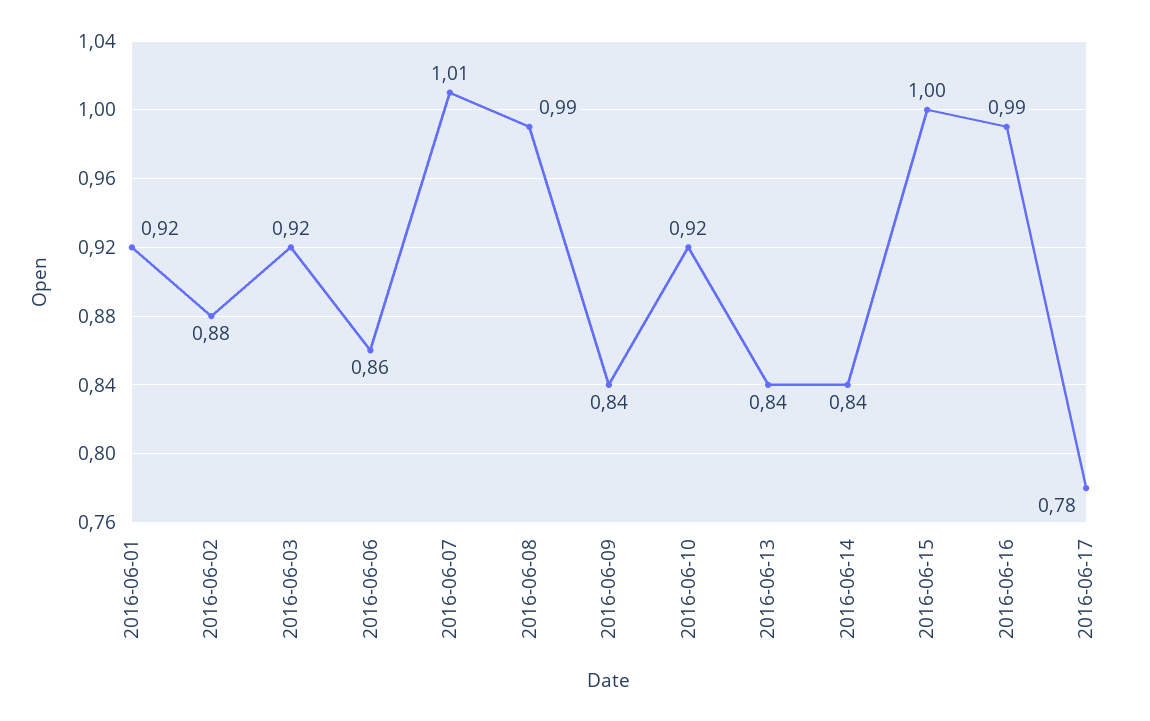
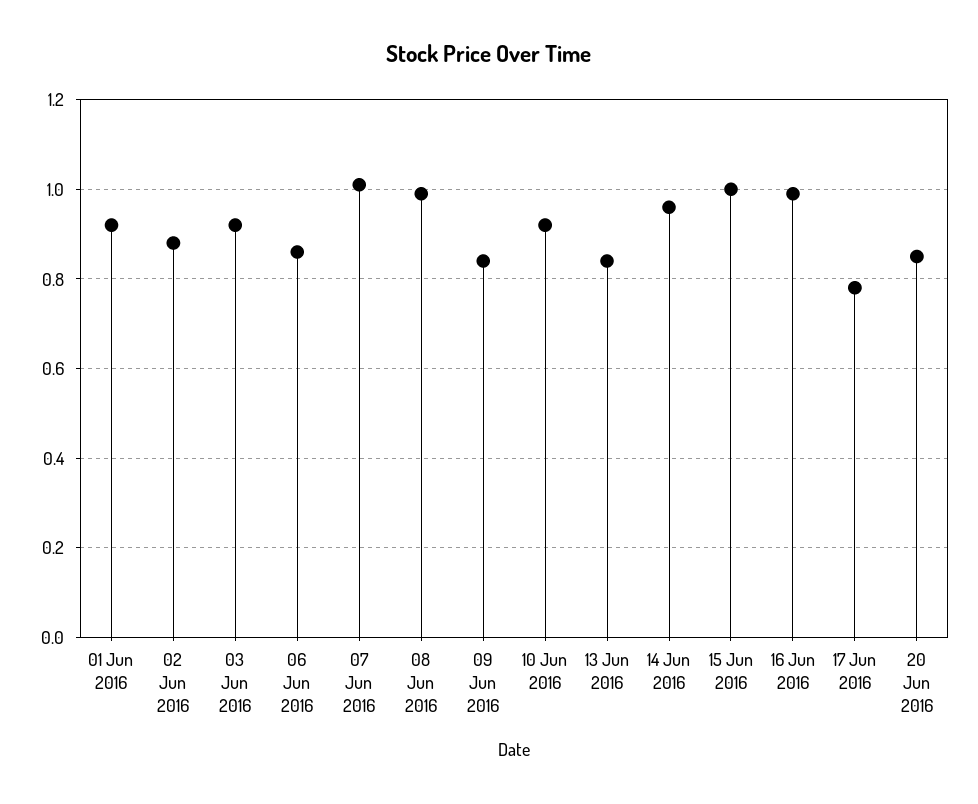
2016-06-14: 0.84 -> 0.95
20 Jun 2016: none -> 0.85

